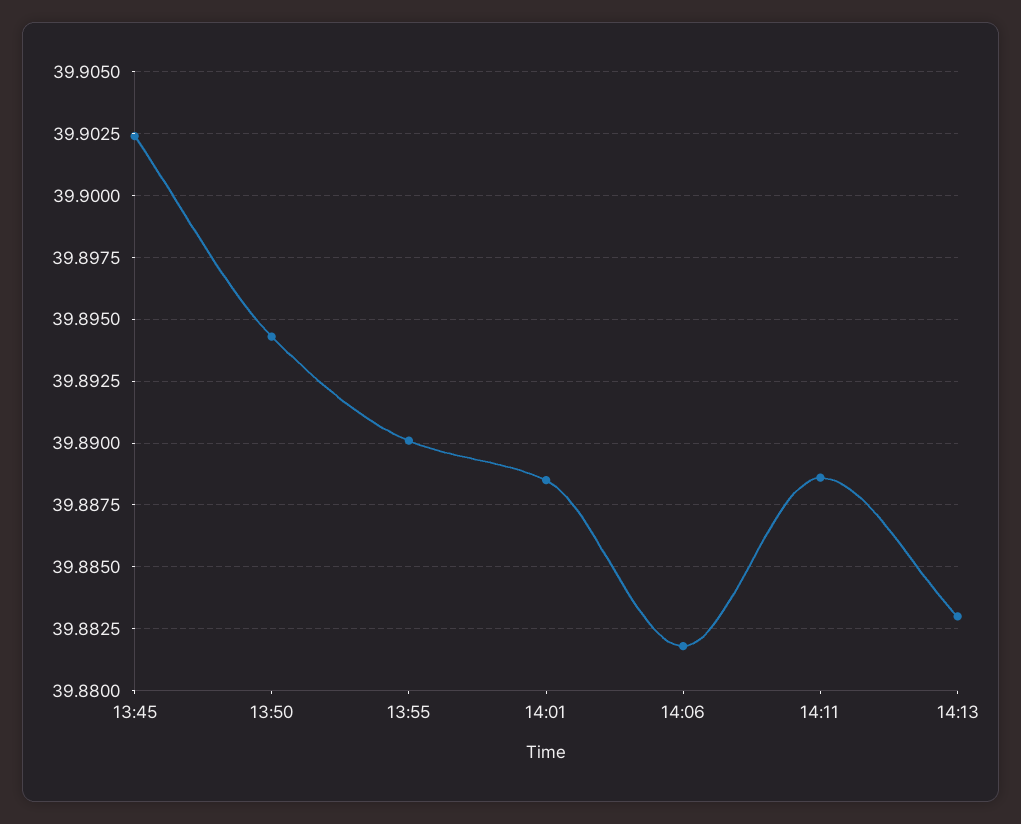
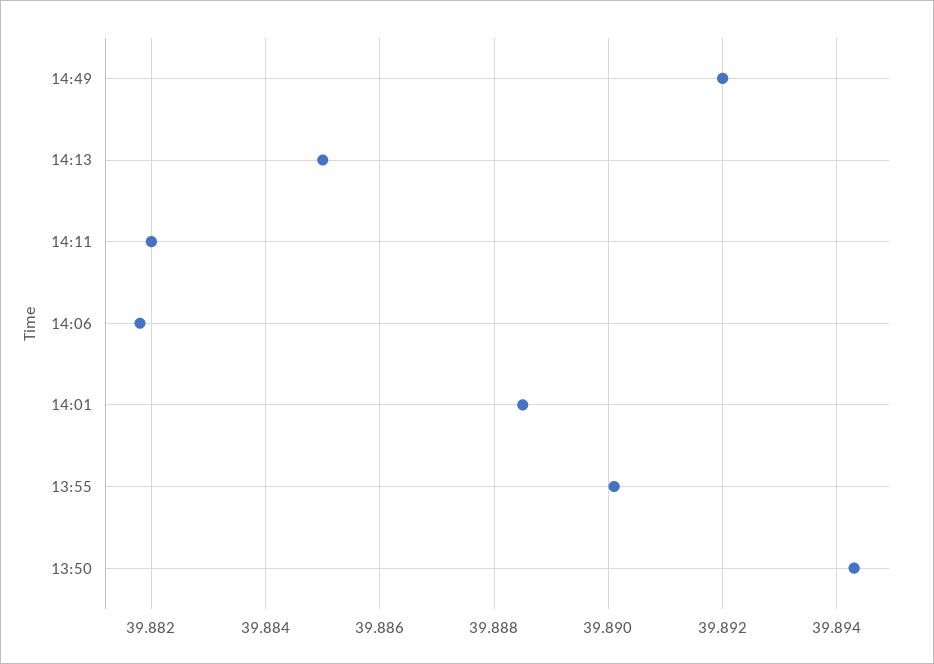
13:45: 39.9025 -> none
14:11: 39.8885 -> 39.882
14:13: 39.883 -> 39.885
14:49: none -> 39.892

